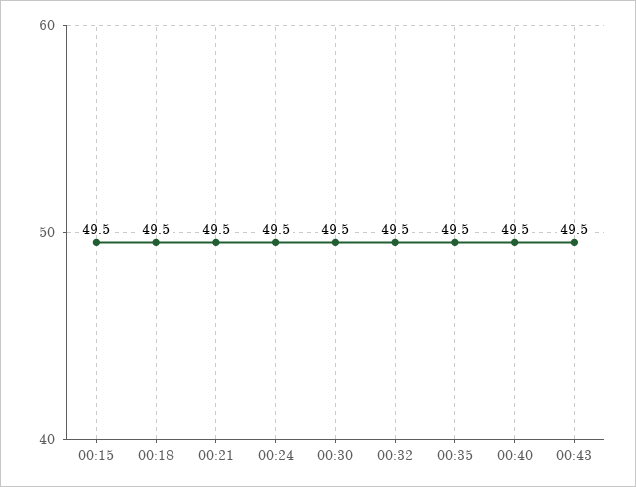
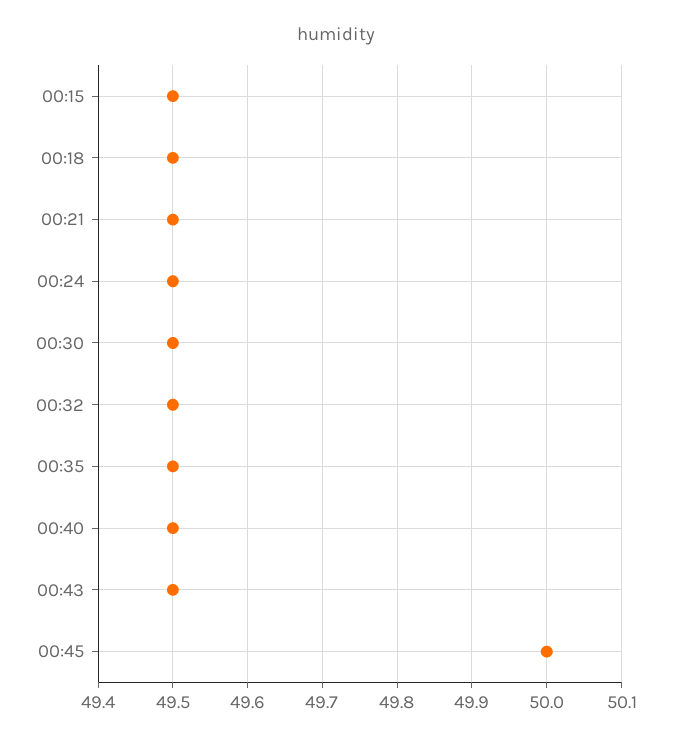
00:45: none -> 50

